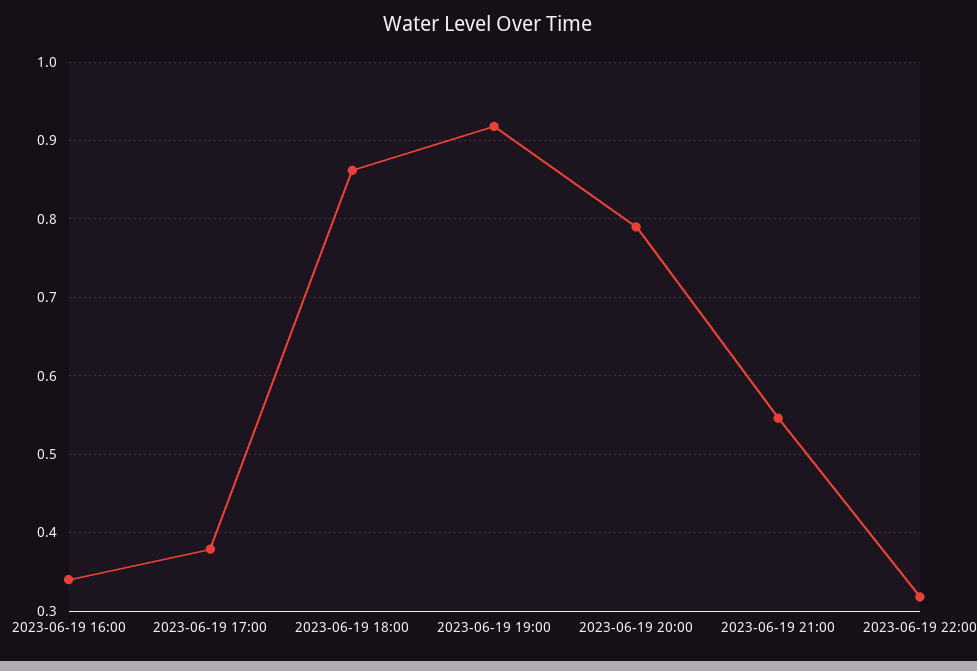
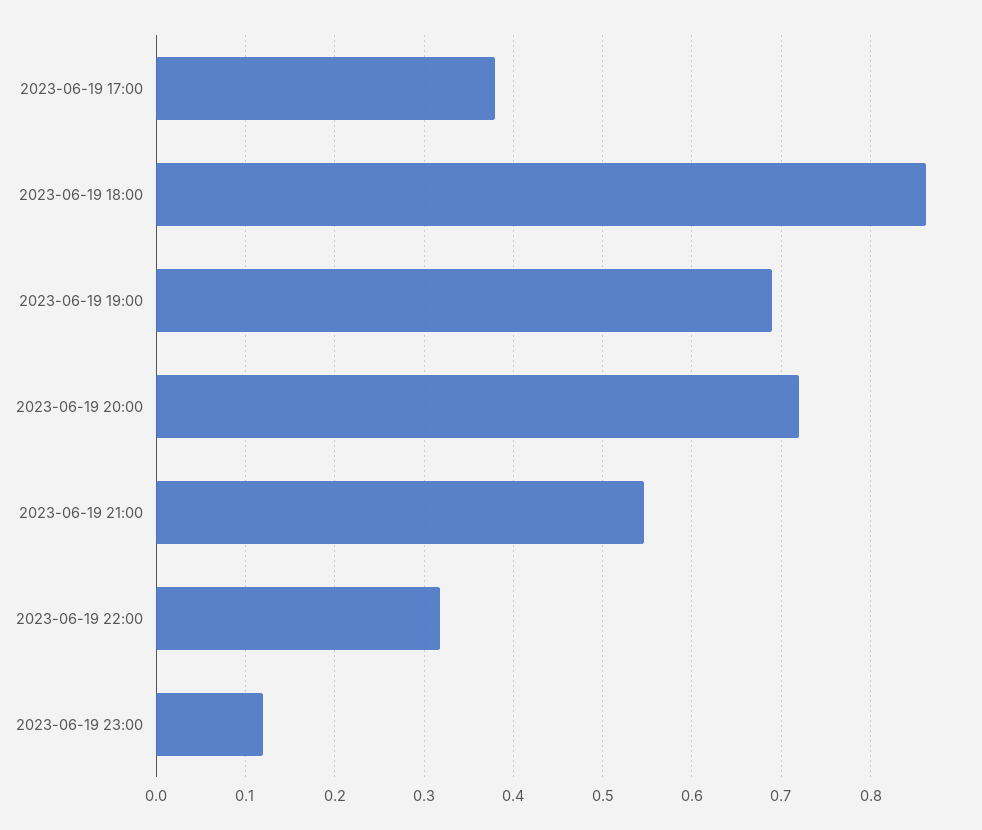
2023-06-19 16:00: 0.34 -> none
2023-06-19 19:00: 0.92 -> 0.69
2023-06-19 20:00: 0.79 -> 0.72
2023-06-19 23:00: none -> 0.12

